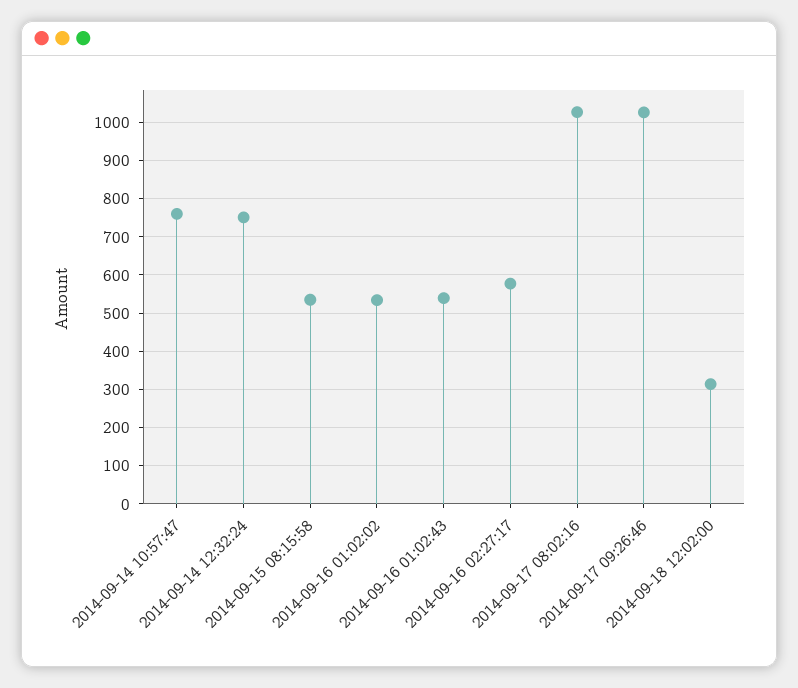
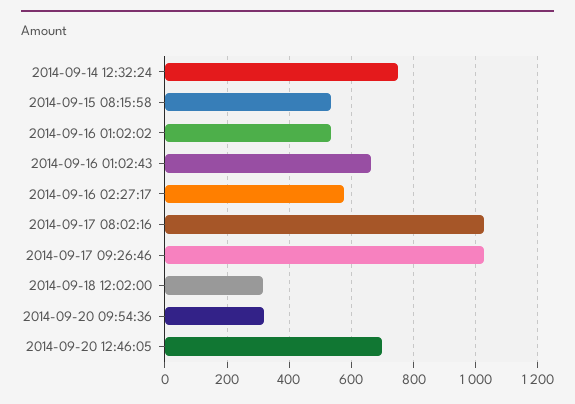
2014-09-14 10:57:47: 760 -> none
2014-09-16 01:02:43: 540 -> 660
2014-09-20 09:54:36: none -> 320
2014-09-20 12:46:05: none -> 700

